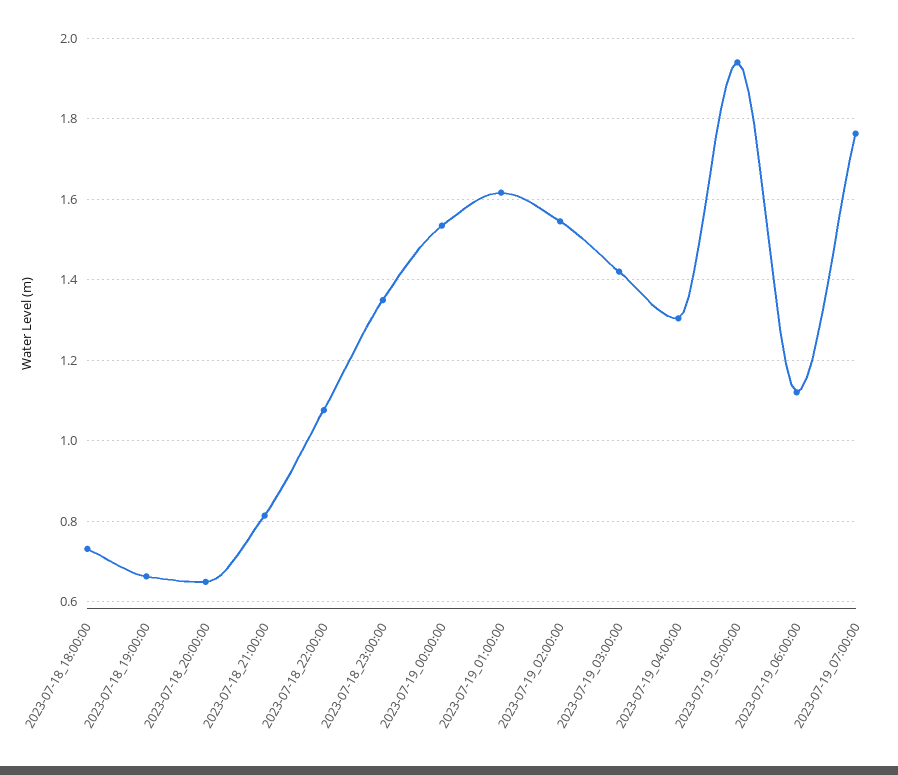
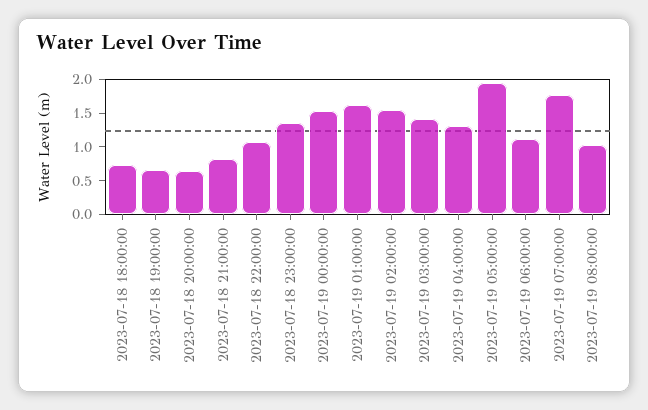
2023-07-19 08:00:00: none -> 1

